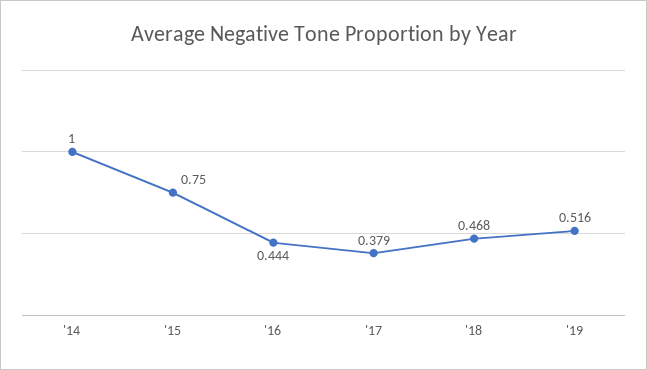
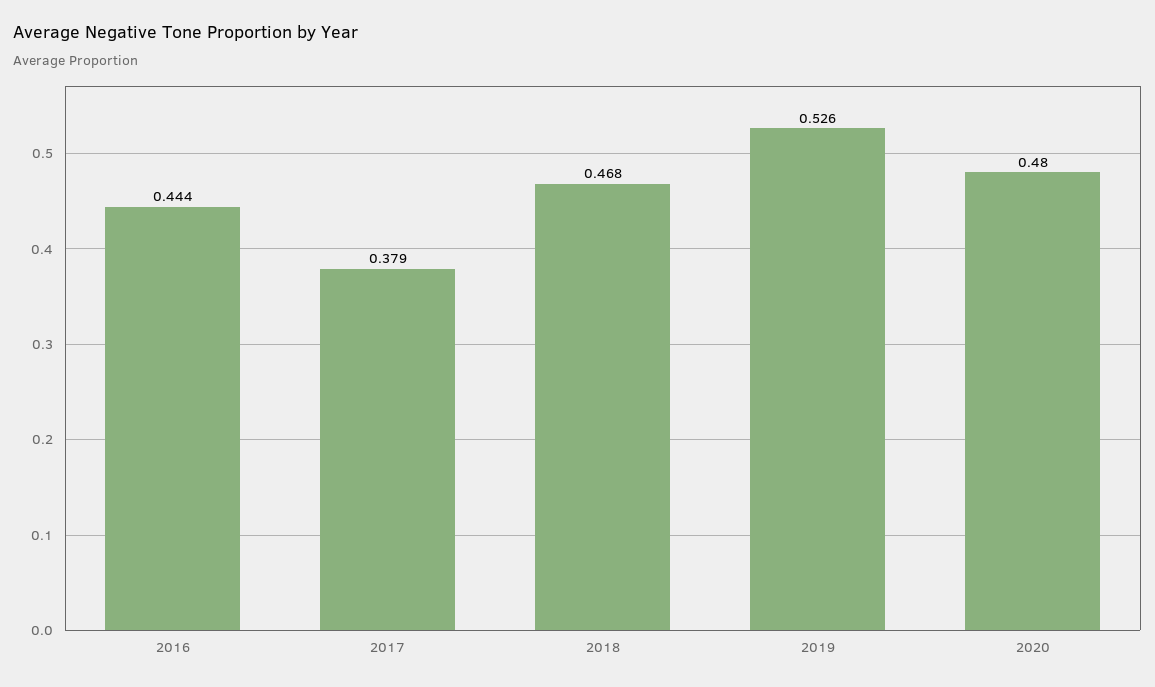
'14: 1 -> none
'15: 0.75 -> none
'19: 0.516 -> 0.526
2020: none -> 0.48

